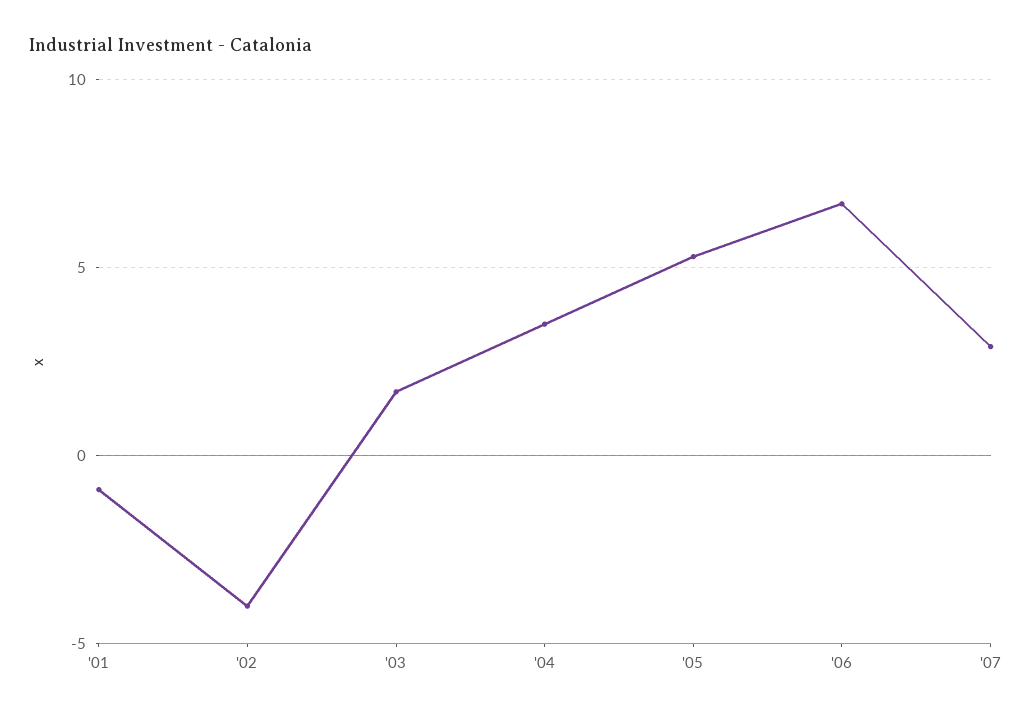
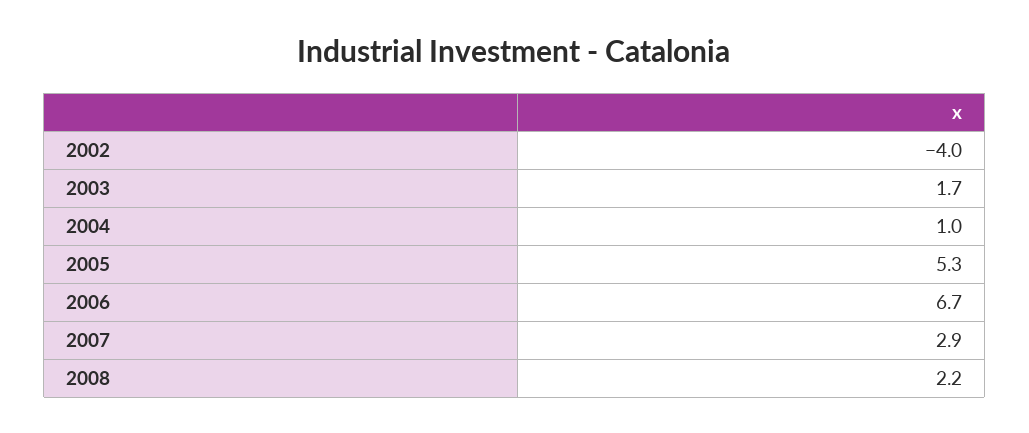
'01: -1 -> none
'04: 3.5 -> 1
2008: none -> 2.2

